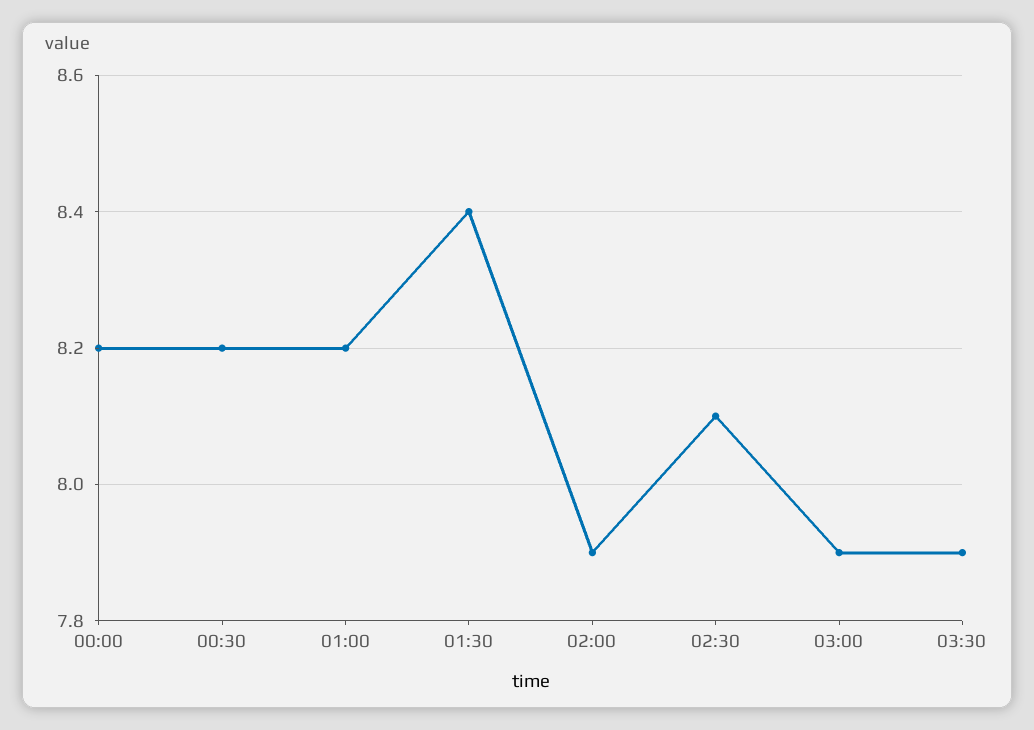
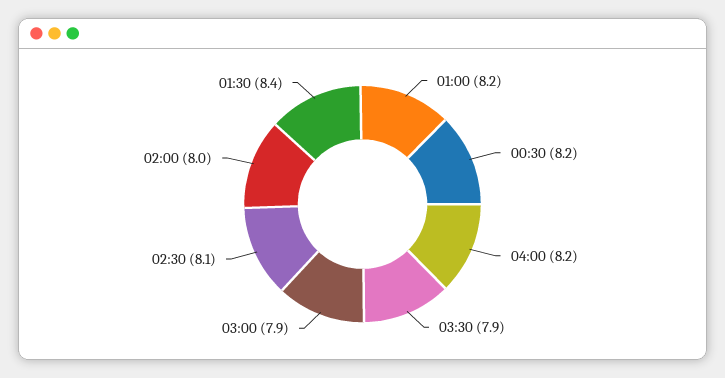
00:00: 8.2 -> none
02:00: 7.9 -> 8
04:00: none -> 8.2

